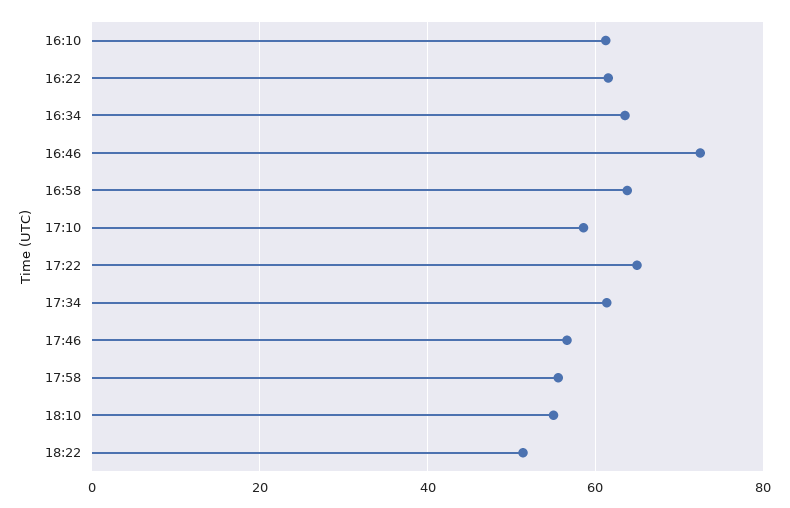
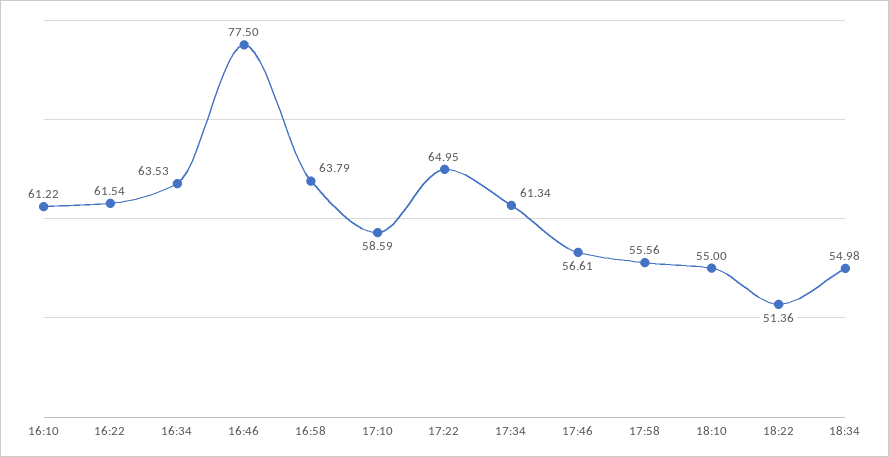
16:46: 72 -> 77.5
18:34: none -> 54.98

